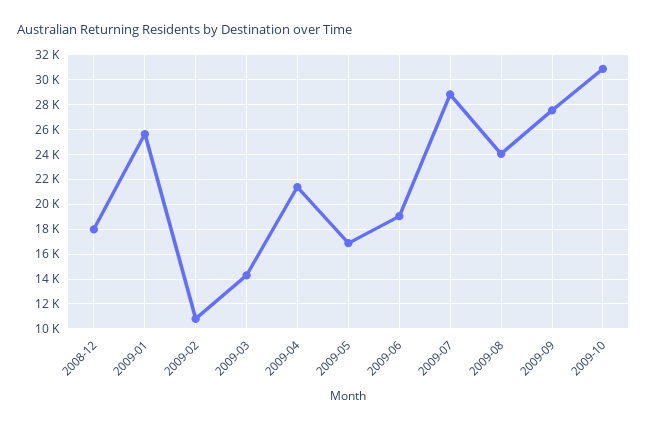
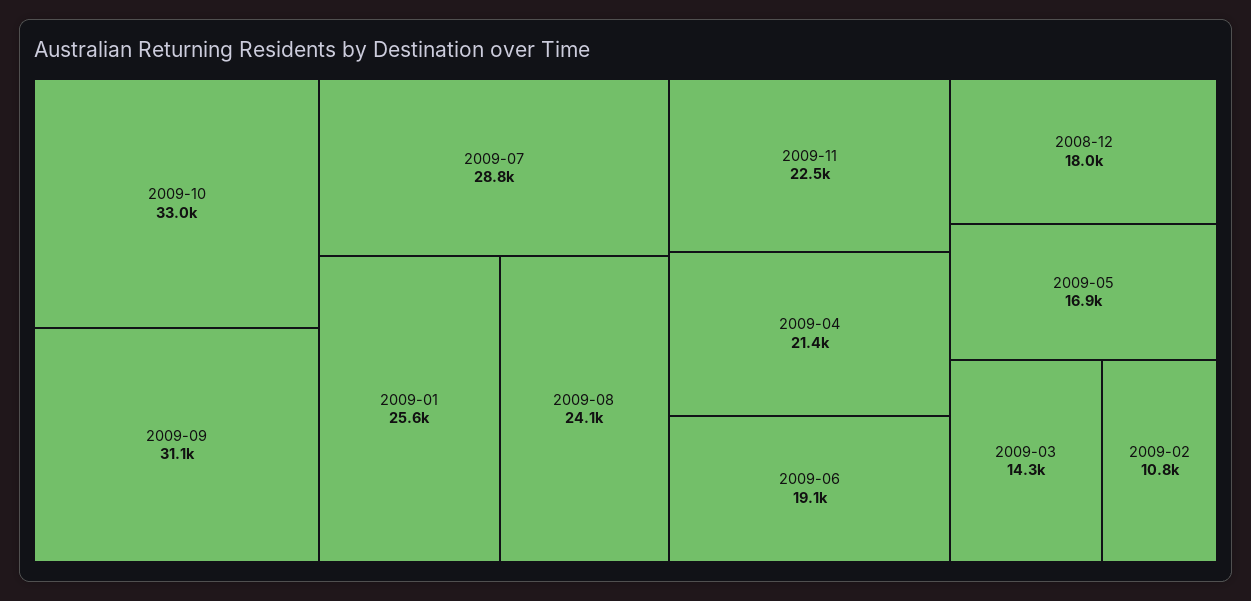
2009-09: 27500 -> 31100
2009-10: 31000 -> 33000
2009-11: none -> 22500

